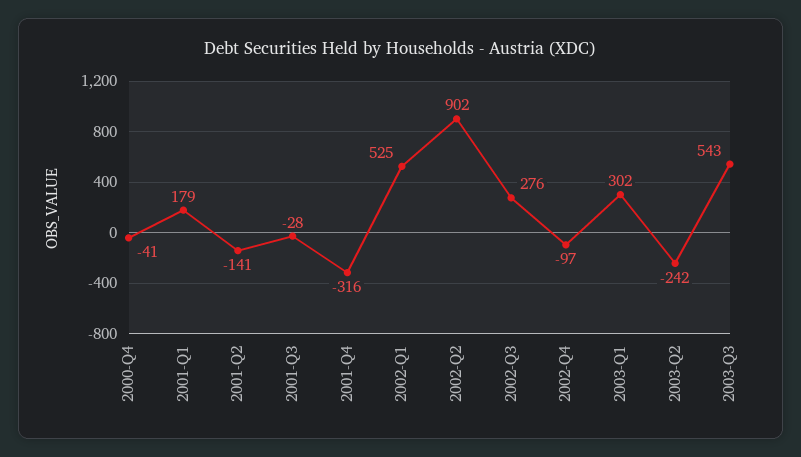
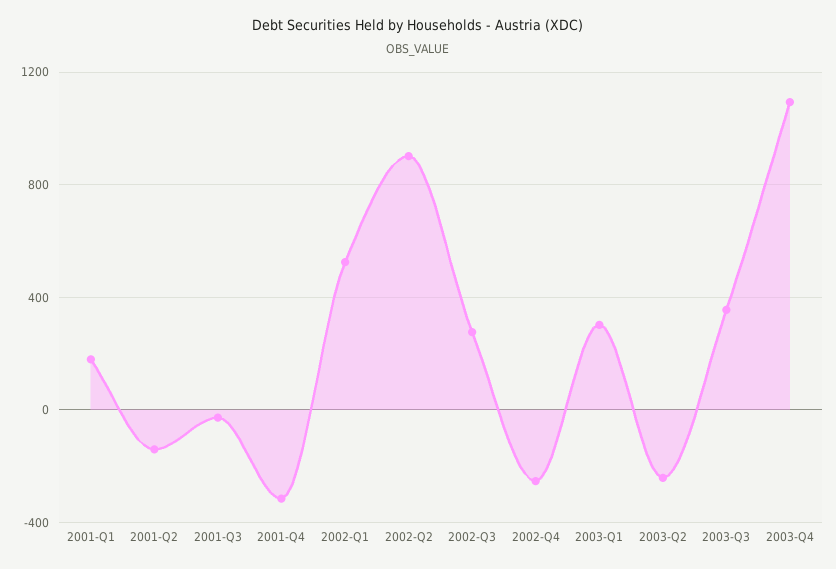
2000-Q4: -41 -> none
2002-Q4: -97 -> -250
2003-Q3: 543 -> 350
2003-Q4: none -> 1100

